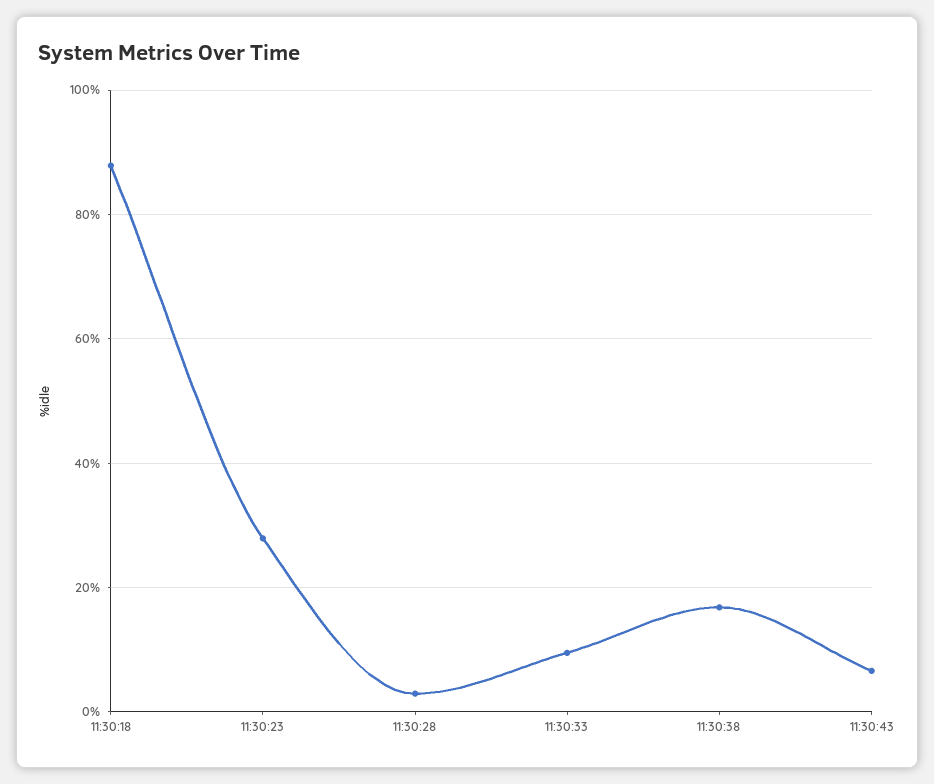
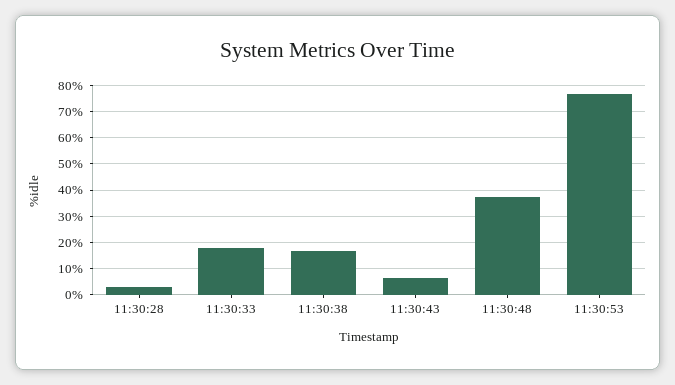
11:30:18: 88 -> none
11:30:23: 28 -> none
11:30:33: 10 -> 17.5
11:30:48: none -> 37.5
11:30:53: none -> 77.5

